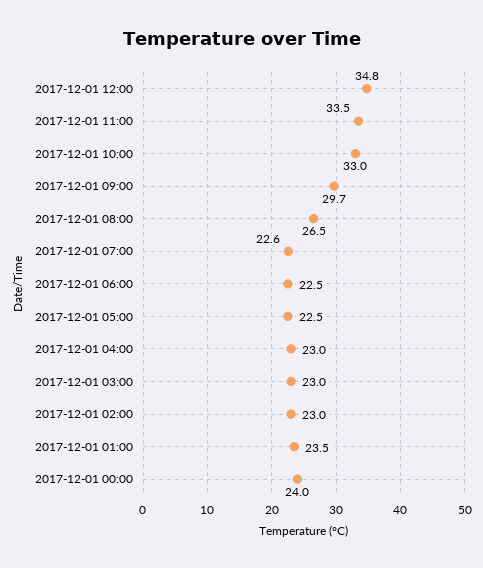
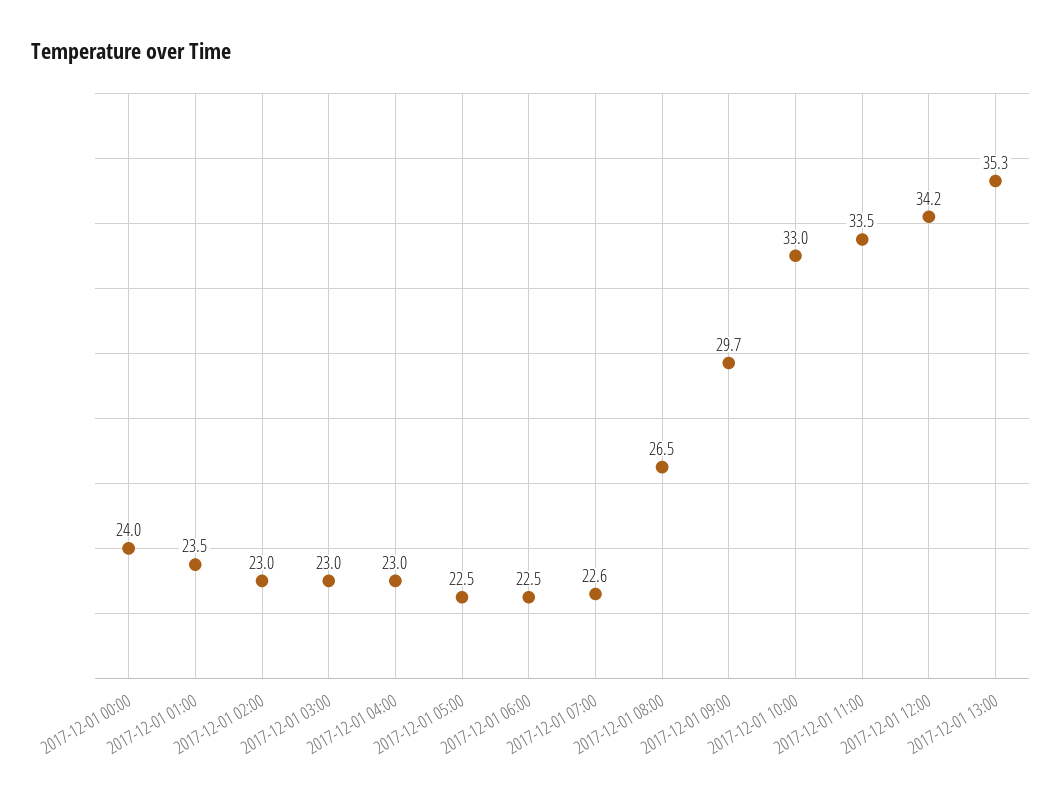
2017-12-01 12:00: 34.8 -> 34.2
2017-12-01 13:00: none -> 35.3

